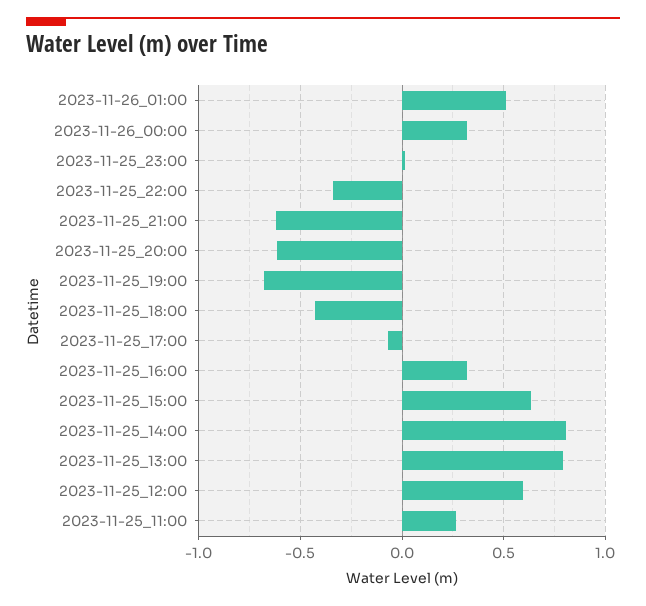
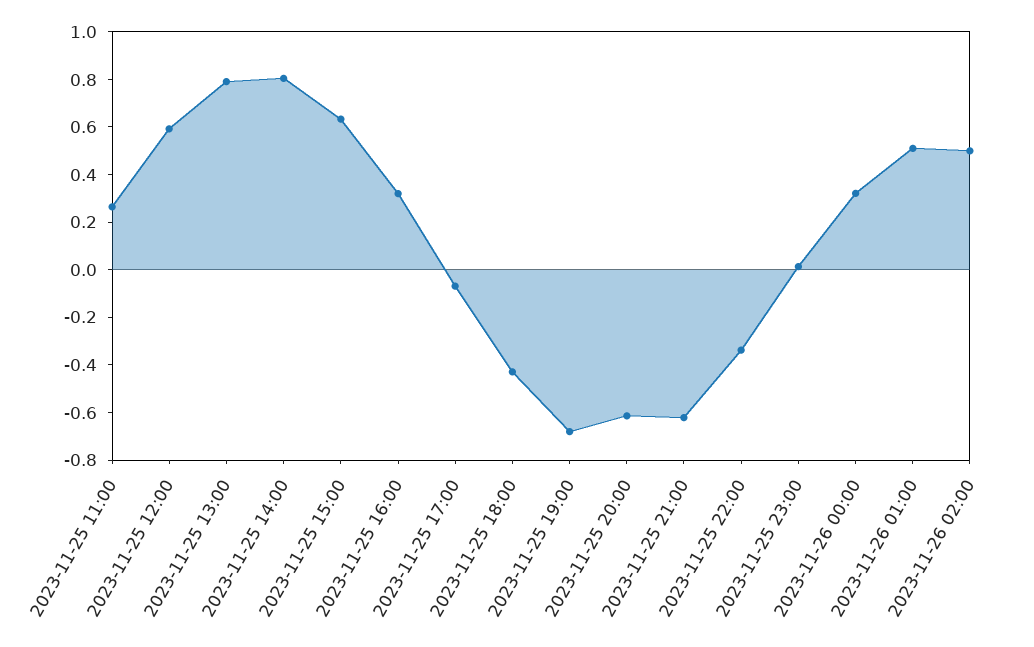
2023-11-26 02:00: none -> 0.5

